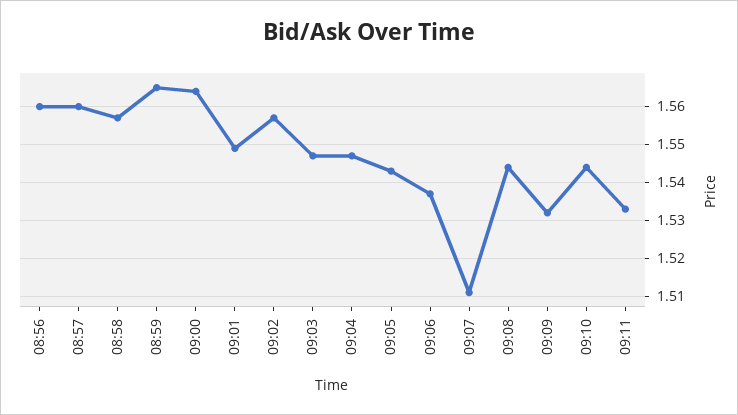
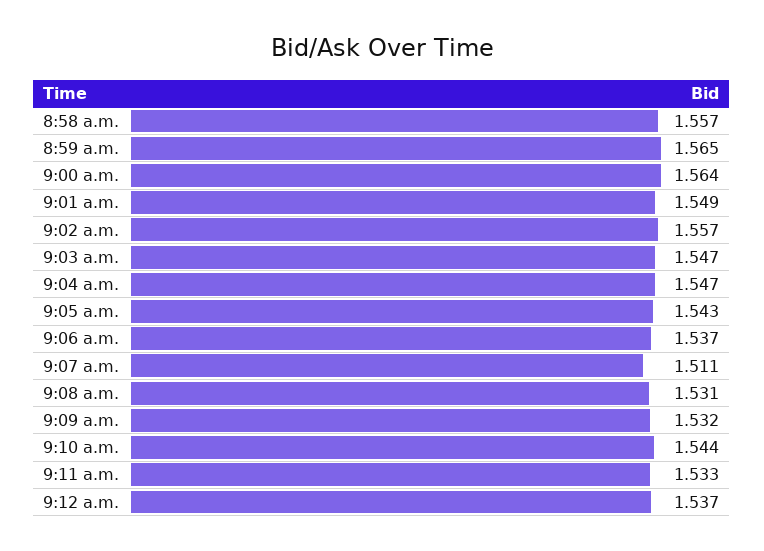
08:56: 1.56 -> none
08:57: 1.56 -> none
09:08: 1.545 -> 1.531
9:12 a.m.: none -> 1.537

